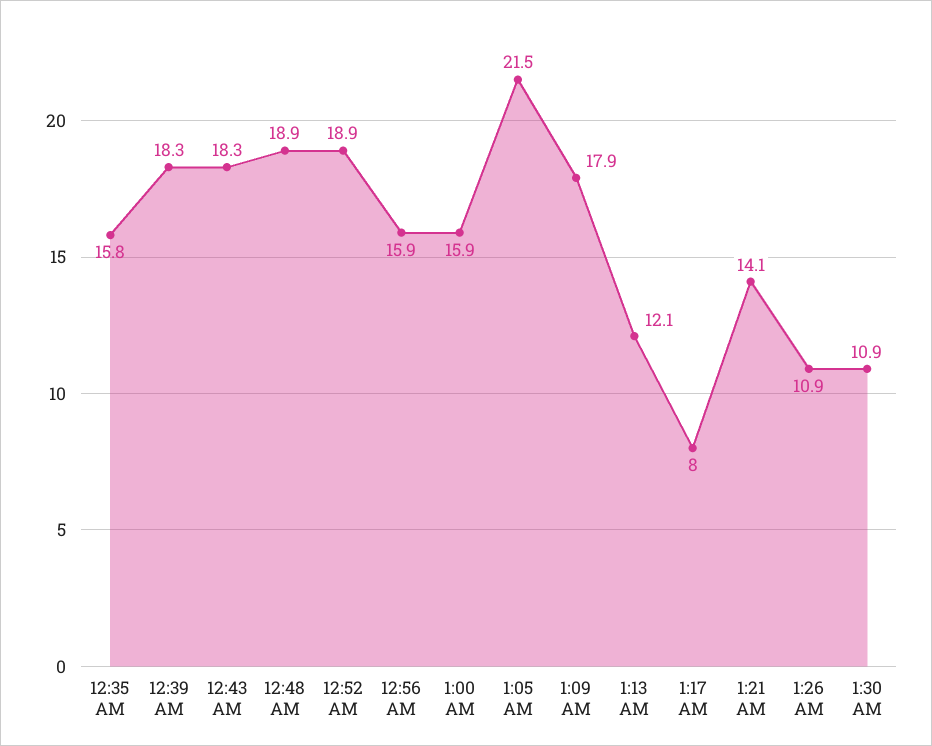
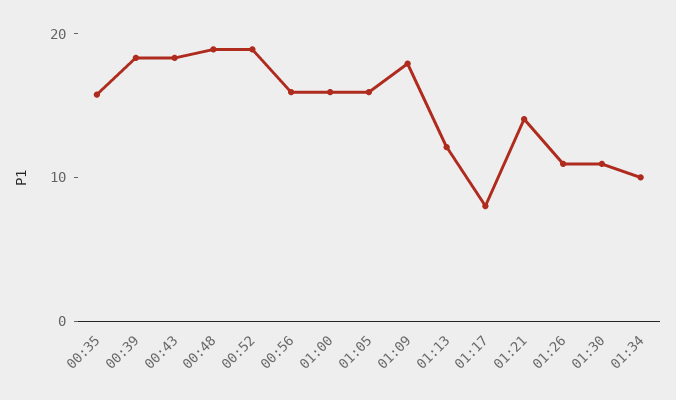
1:05 AM: 21.5 -> 16
01:34: none -> 10

